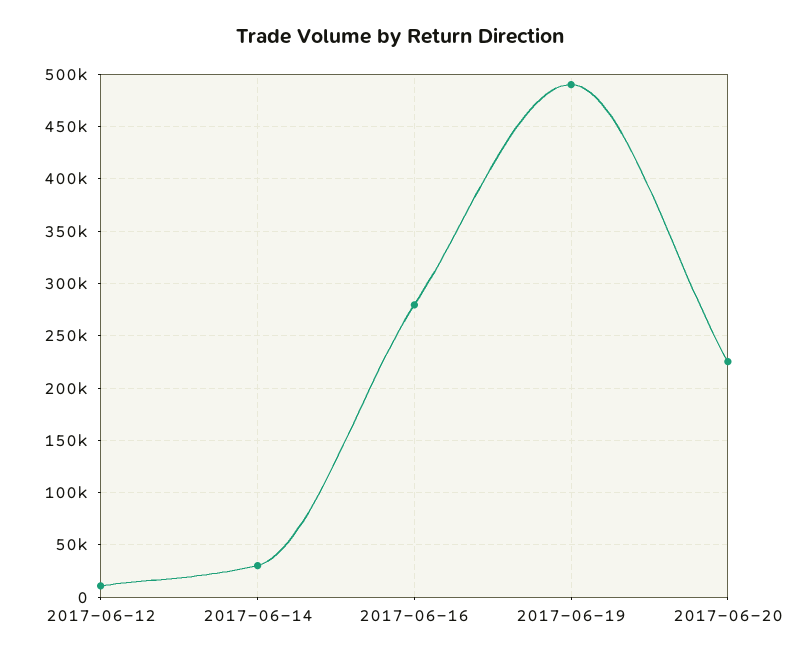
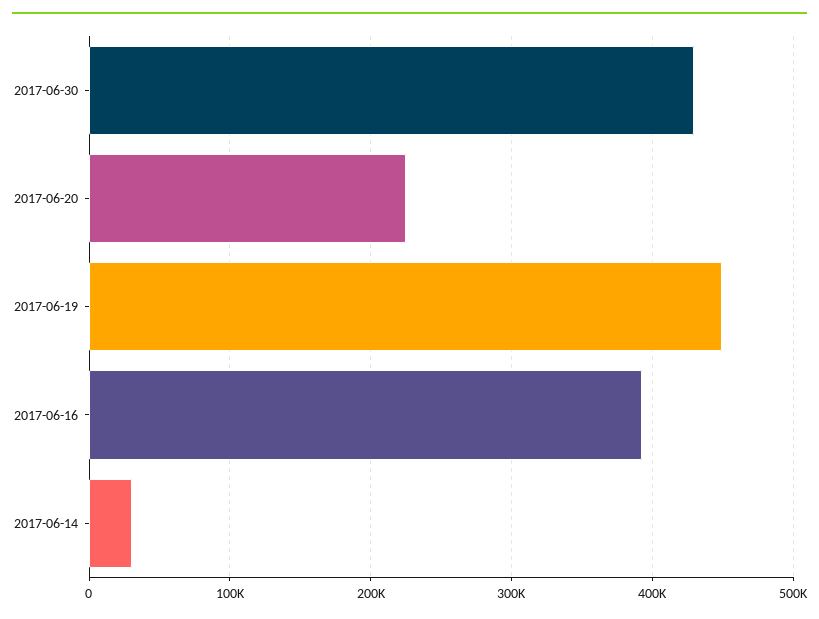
2017-06-12: 10000 -> none
2017-06-16: 280000 -> 390000
2017-06-19: 490000 -> 450000
2017-06-30: none -> 430000

